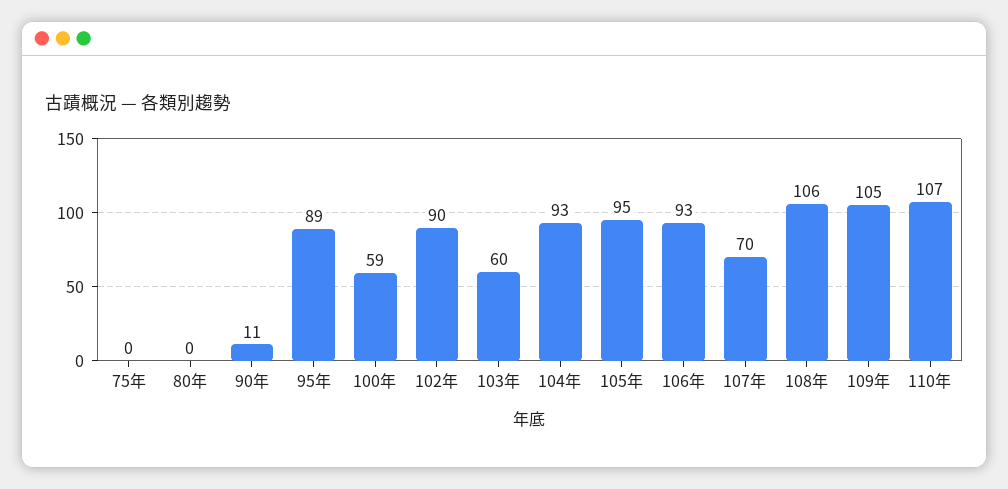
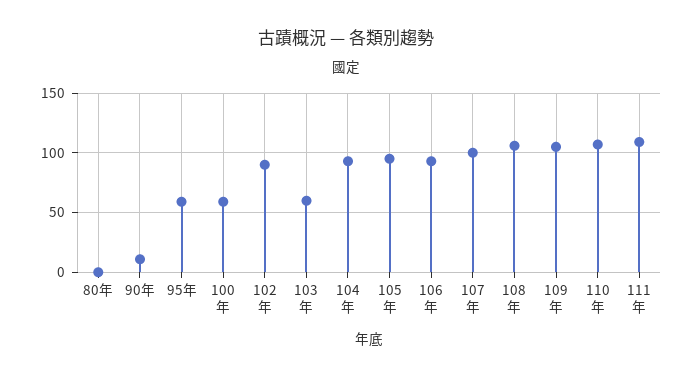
75年: 0 -> none
95年: 89 -> 60
107年: 70 -> 100
111年: none -> 110

